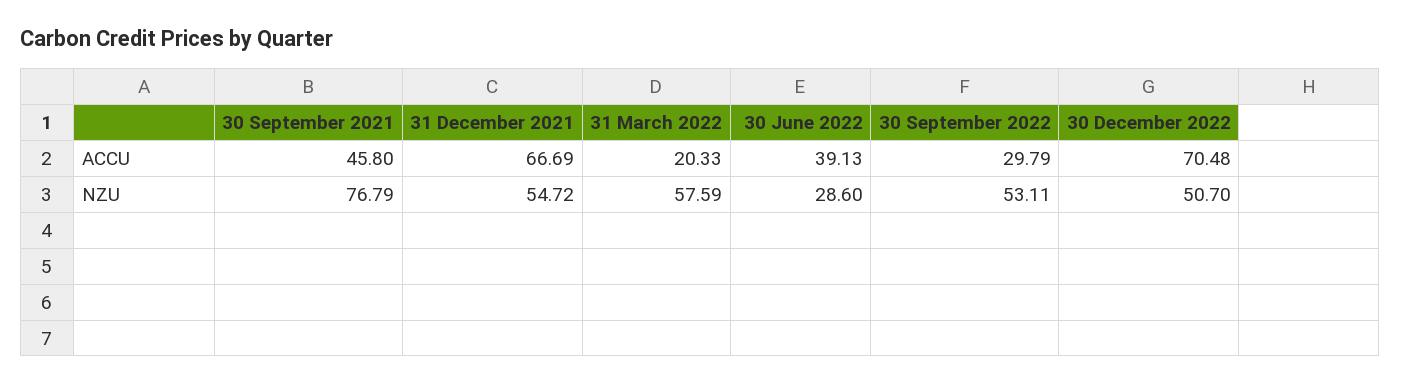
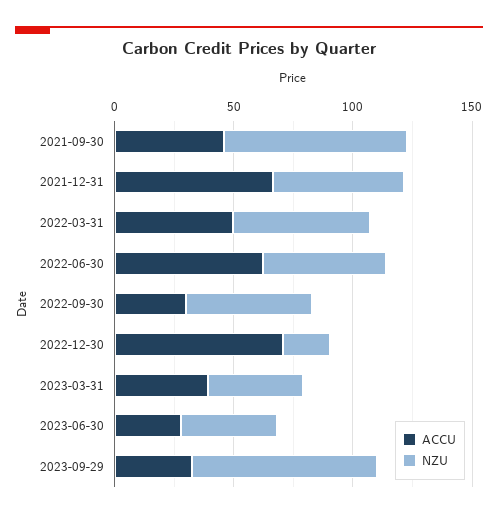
ACCU, 31 March 2022: 20.33 -> 50
ACCU, 30 June 2022: 39.13 -> 60
NZU, 30 June 2022: 28.6 -> 50
NZU, 30 December 2022: 50.7 -> 20
ACCU, 2023-03-31: none -> 40
NZU, 2023-03-31: none -> 40
ACCU, 2023-06-30: none -> 30
NZU, 2023-06-30: none -> 40
ACCU, 2023-09-29: none -> 30
NZU, 2023-09-29: none -> 80

